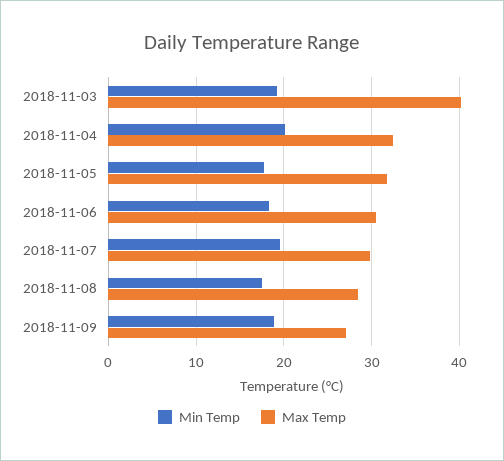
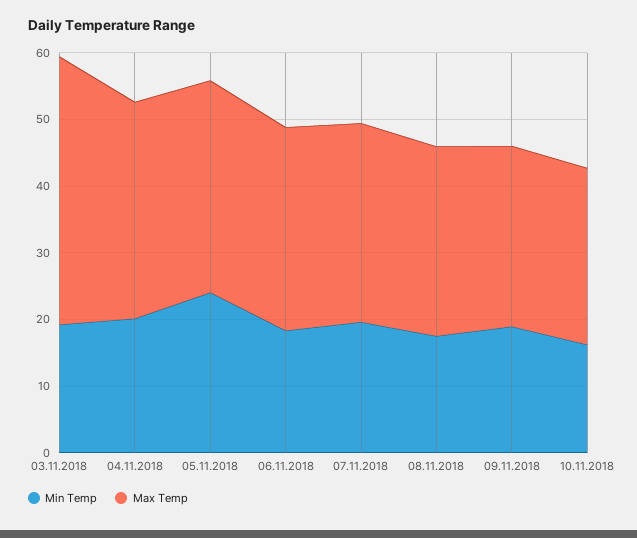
Min Temp, 2018-11-05: 18 -> 24
Min Temp, 10.11.2018: none -> 16
Max Temp, 10.11.2018: none -> 26

